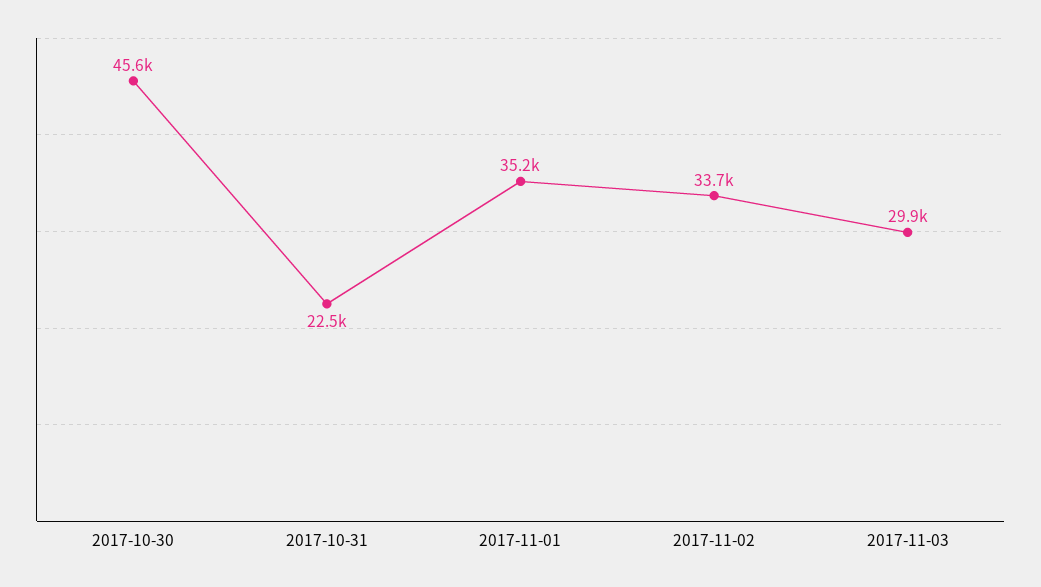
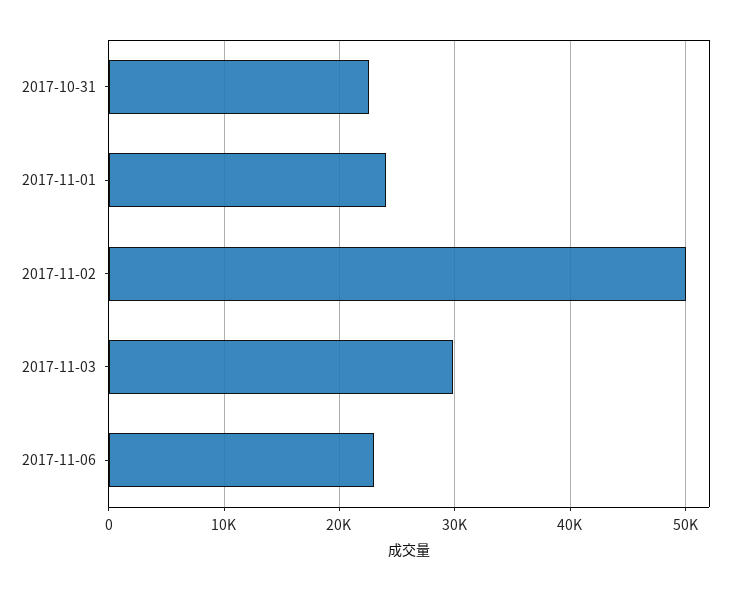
2017-10-30: 45600 -> none
2017-11-01: 35200 -> 24000
2017-11-02: 33700 -> 50000
2017-11-06: none -> 23000

